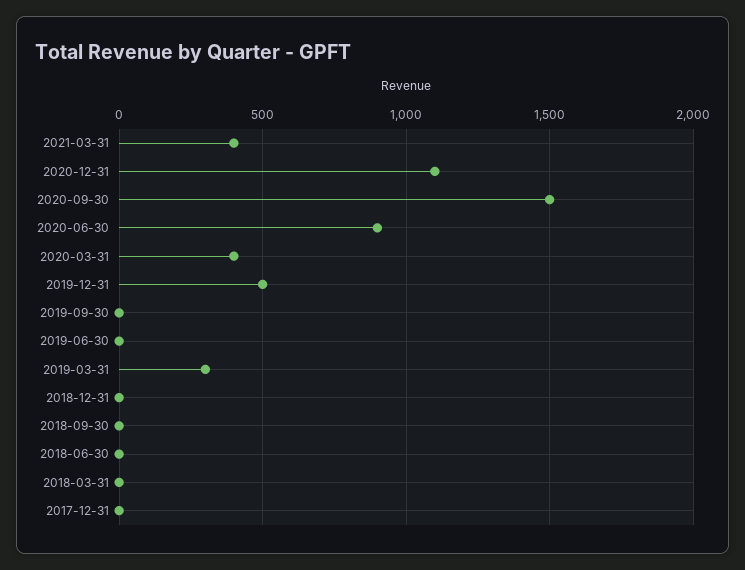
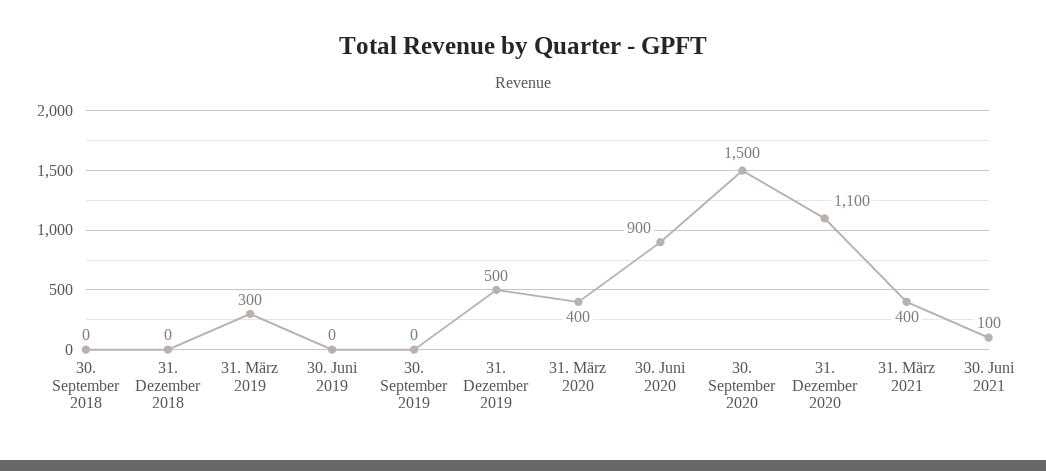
2018-06-30: 0 -> none
2018-03-31: 0 -> none
2017-12-31: 0 -> none
30. Juni 2021: none -> 100

